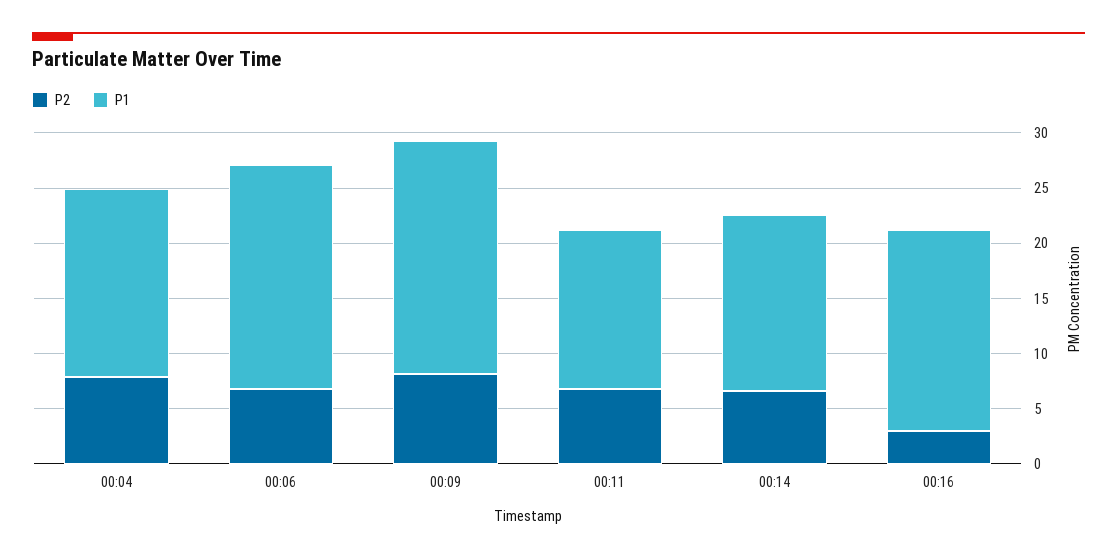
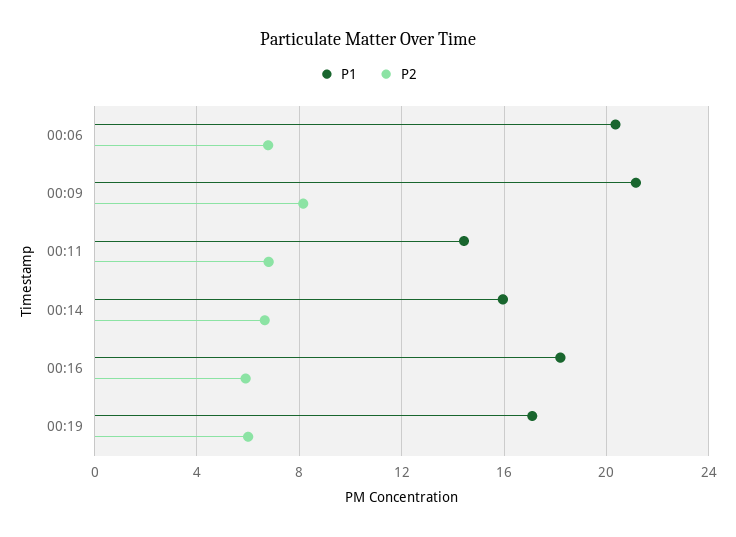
P2, 00:04: 8 -> none
P1, 00:04: 17 -> none
P2, 00:16: 3 -> 6
P1, 00:19: none -> 17
P2, 00:19: none -> 6

